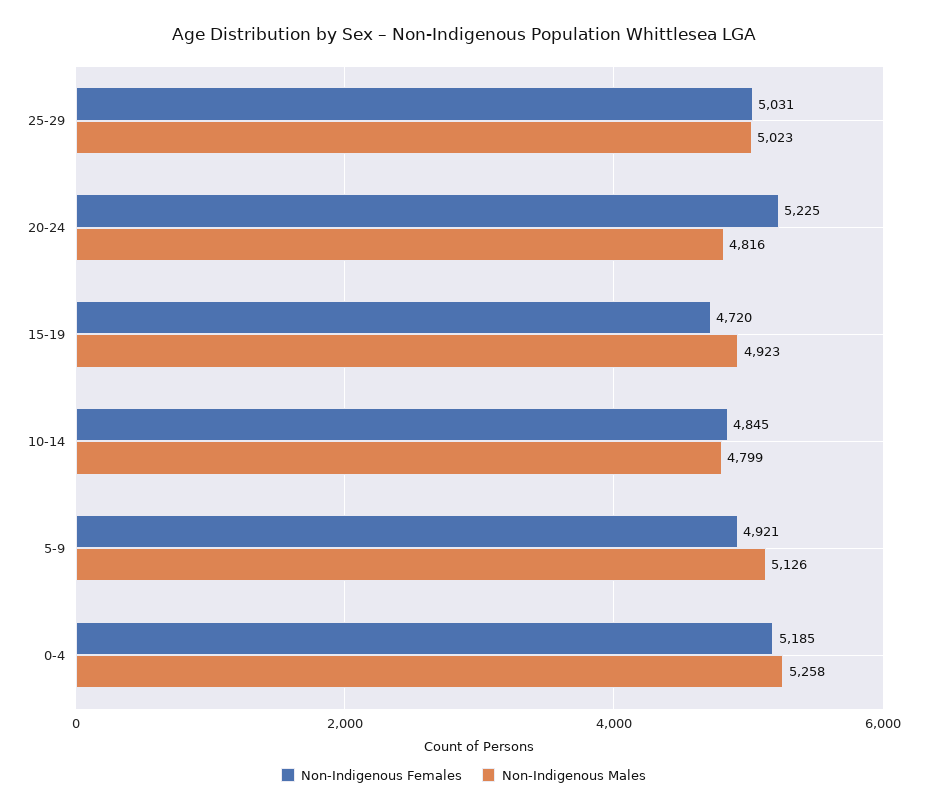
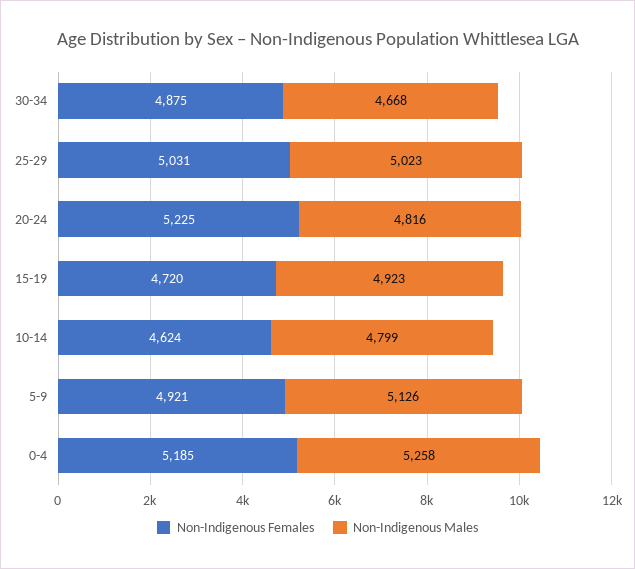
Non-Indigenous Females, 10-14: 4845 -> 4624
Non-Indigenous Females, 30-34: none -> 4875
Non-Indigenous Males, 30-34: none -> 4668

